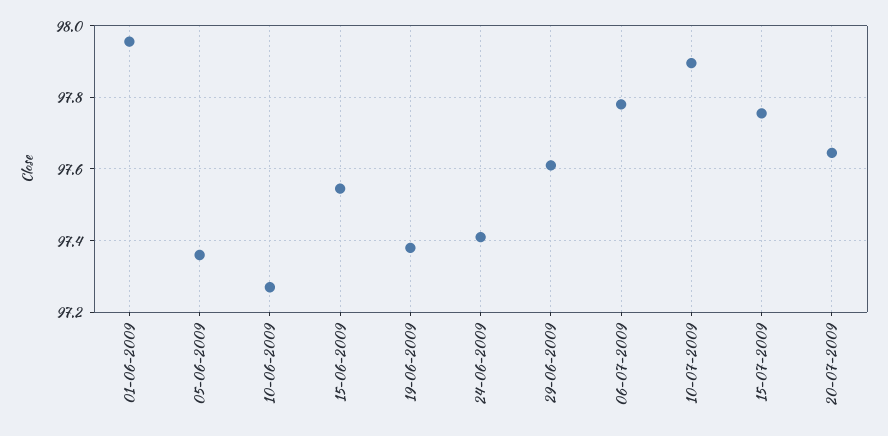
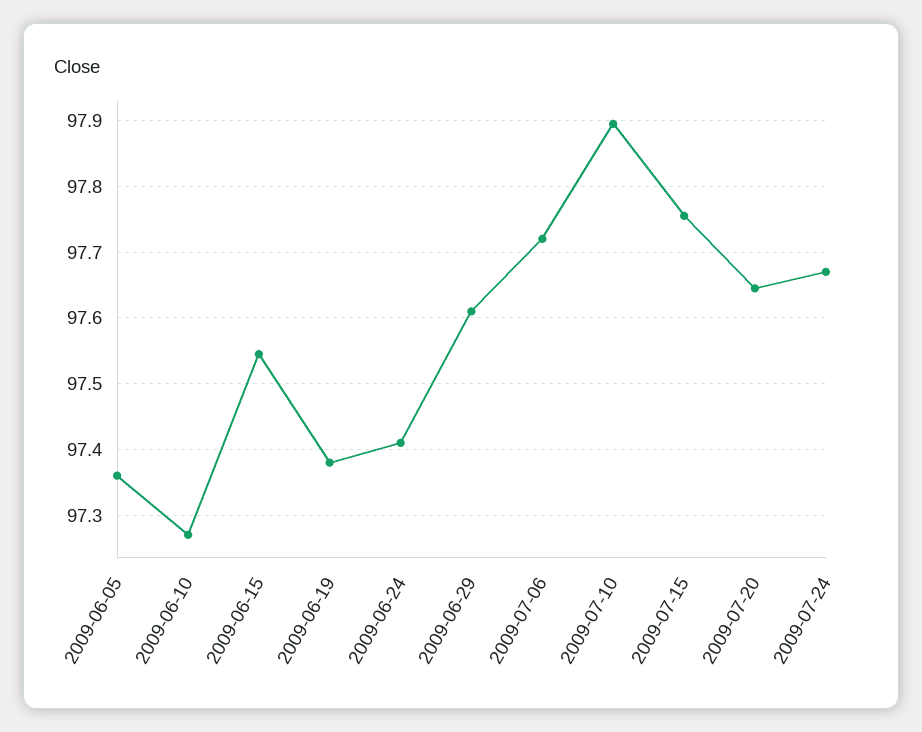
01-06-2009: 97.96 -> none
06-07-2009: 97.78 -> 97.72
2009-07-24: none -> 97.67

